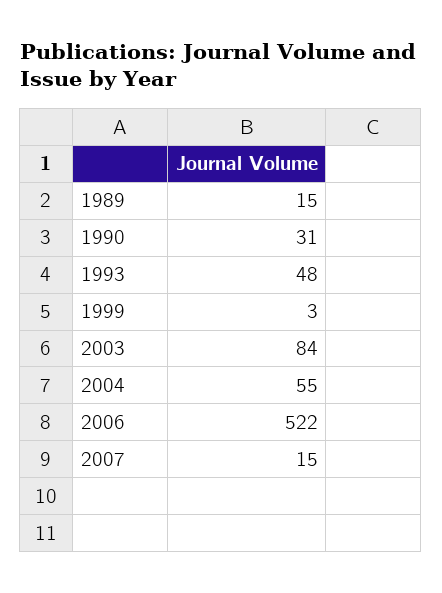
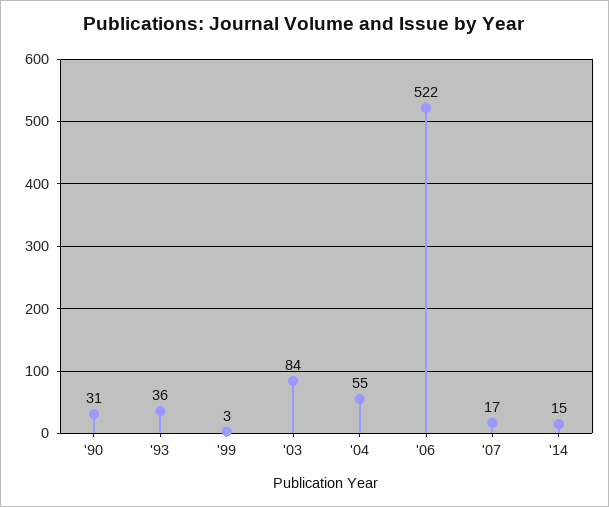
1989: 15 -> none
1993: 48 -> 36
2007: 15 -> 17
'14: none -> 15

